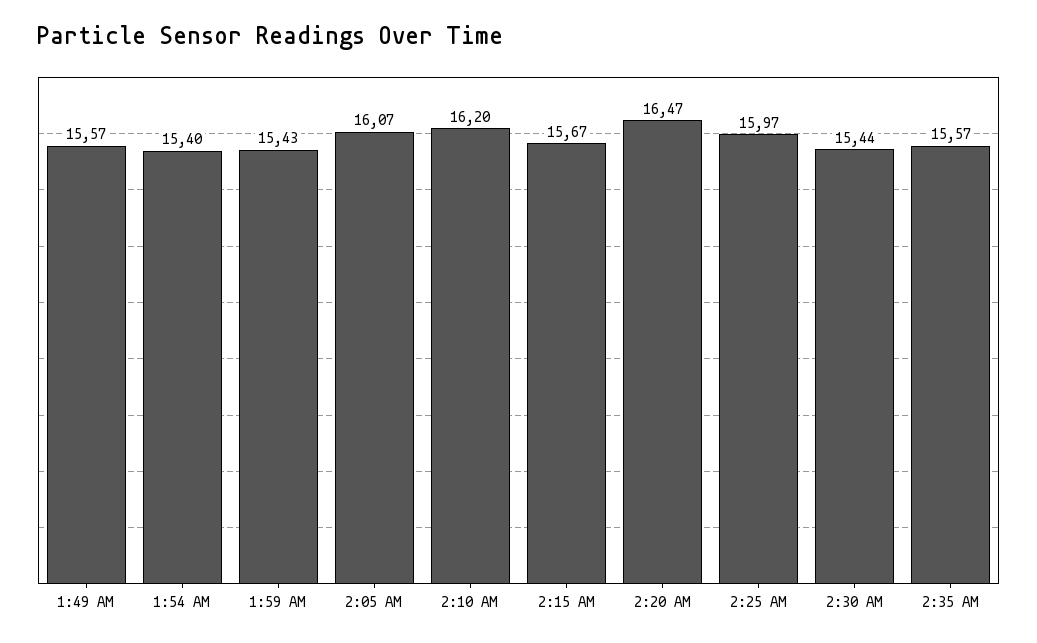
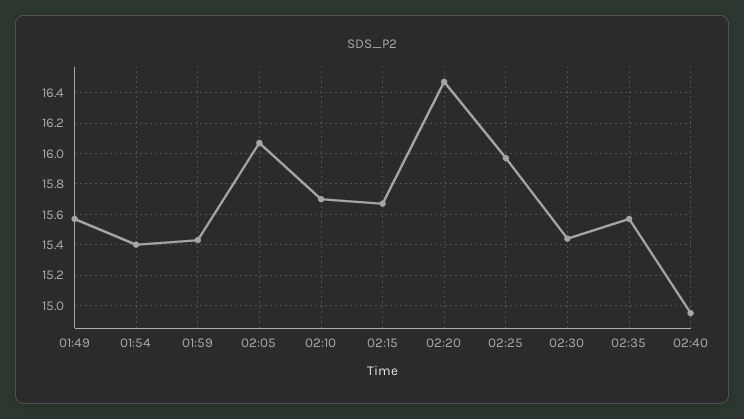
2:10 AM: 16.2 -> 15.7
02:40: none -> 14.95

